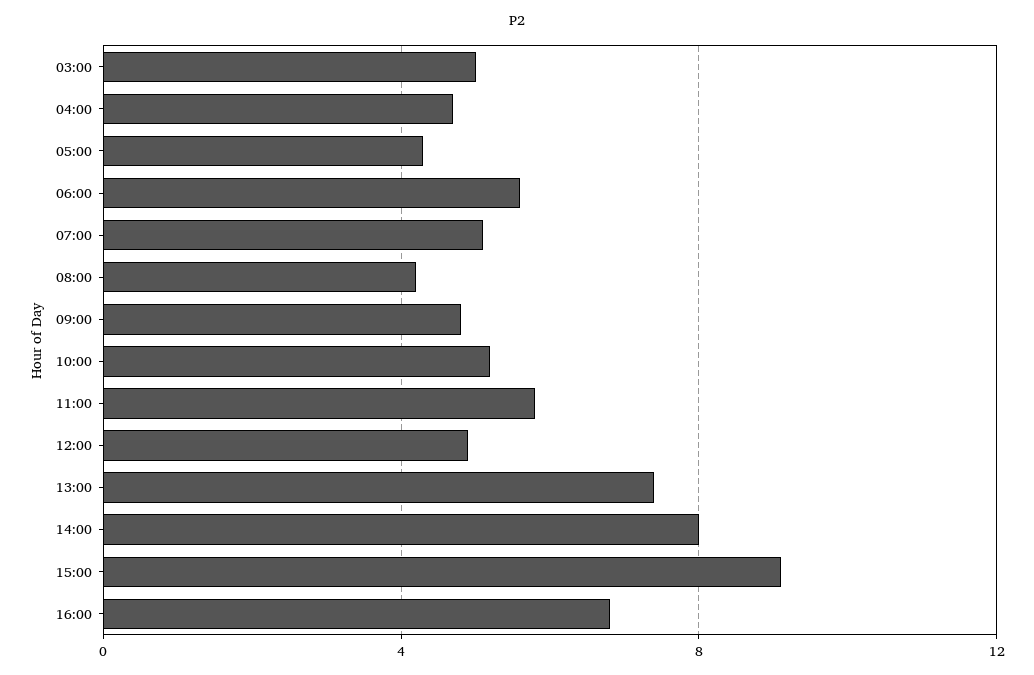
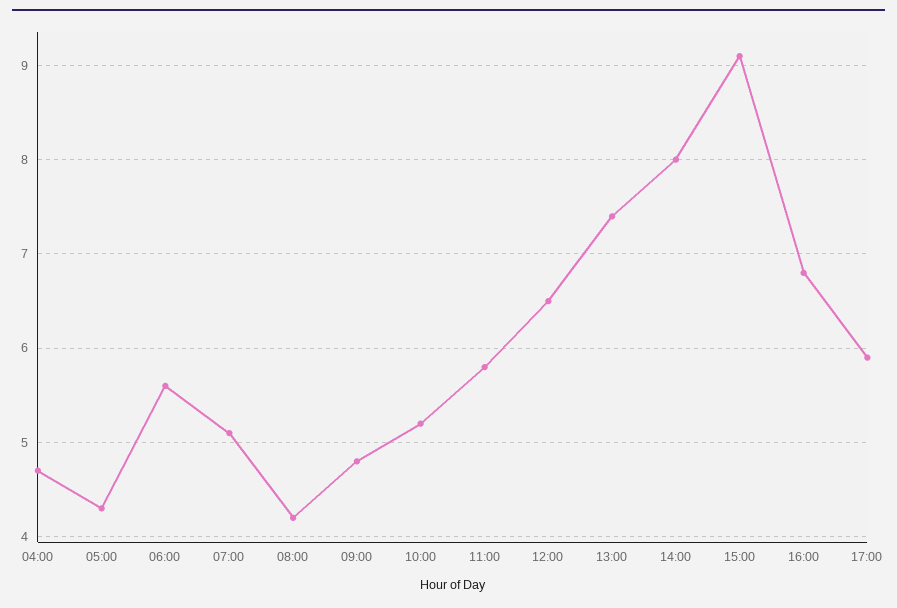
03:00: 5 -> none
12:00: 5 -> 6.5
17:00: none -> 5.9

